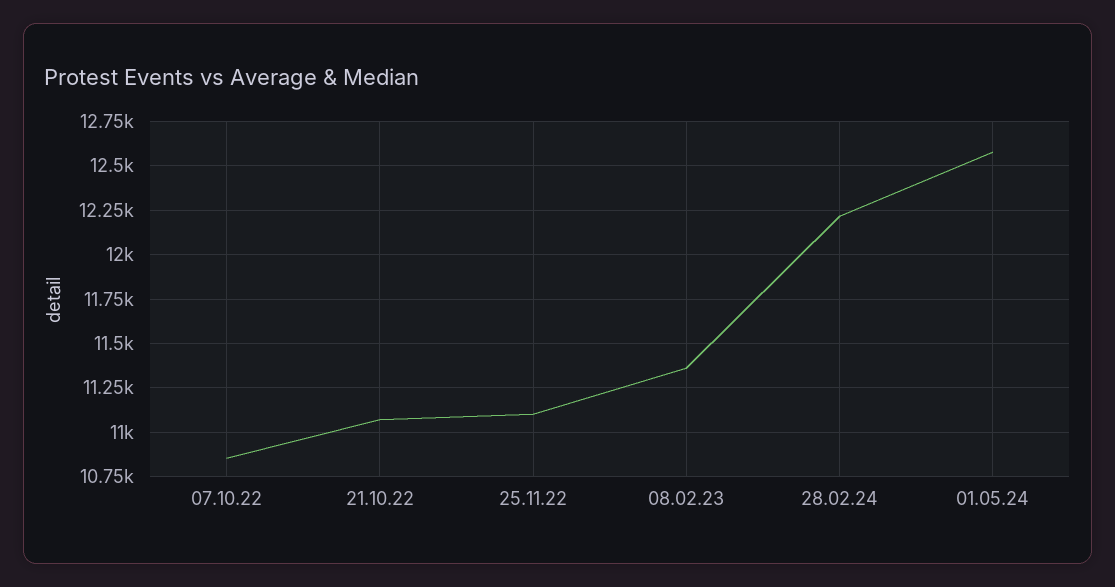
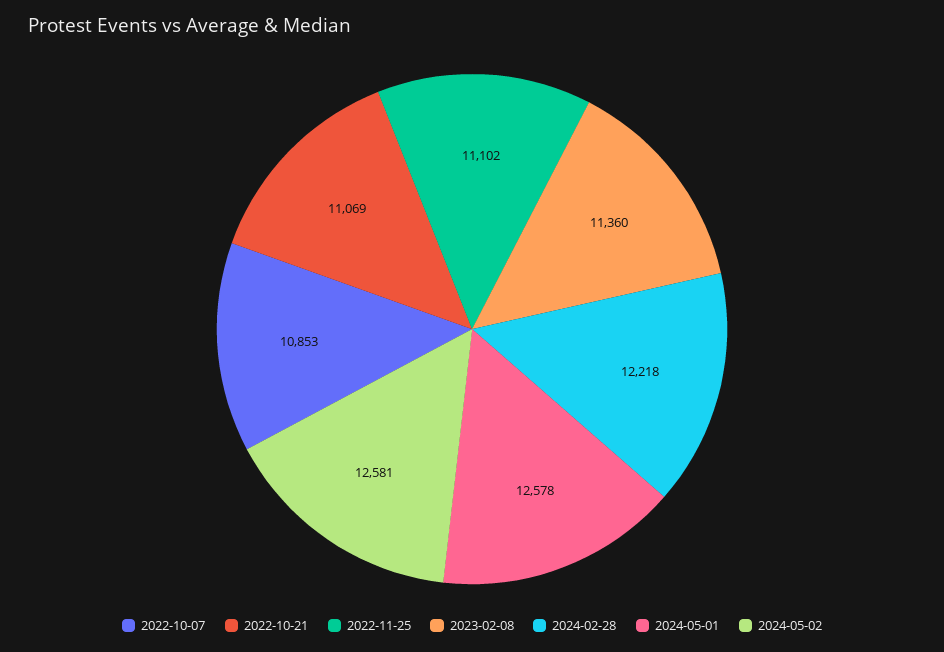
2024-05-02: none -> 12581

